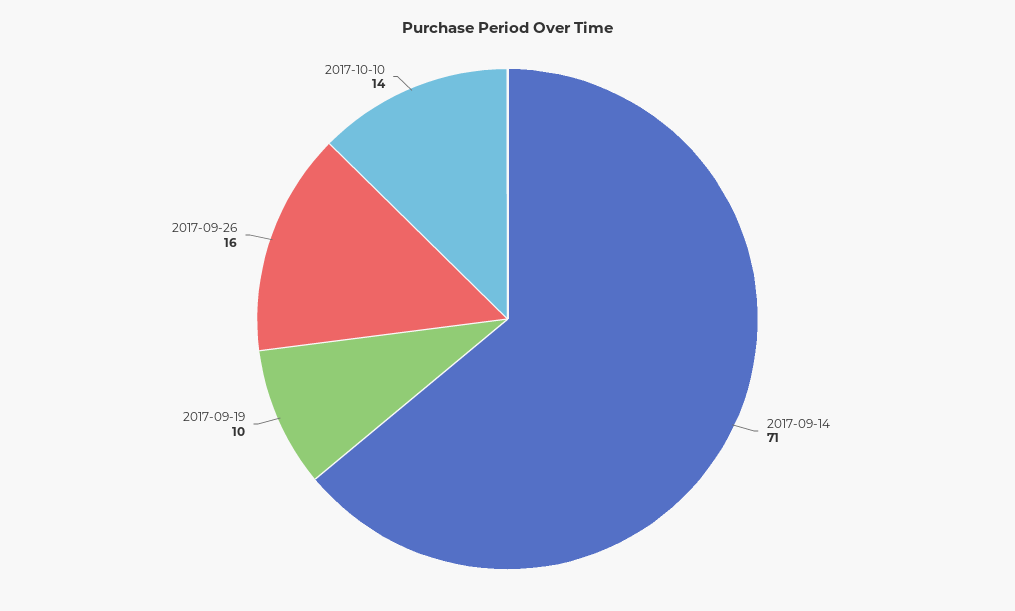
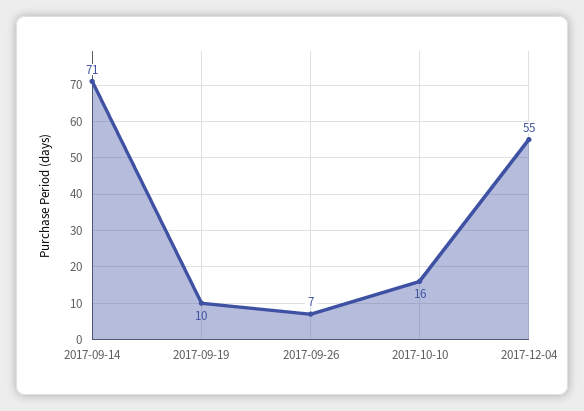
2017-09-26: 16 -> 7
2017-10-10: 14 -> 16
2017-12-04: none -> 55

